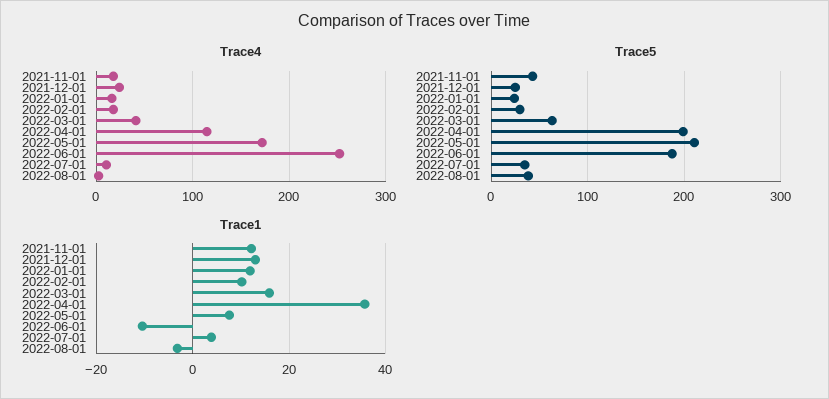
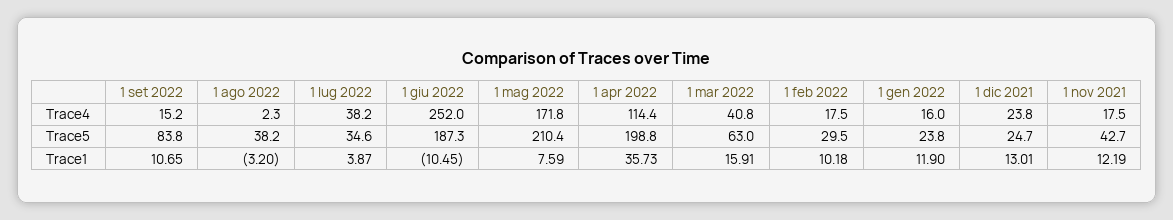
Trace4, 2022-07-01: 10 -> 38.2
Trace4, 1 set 2022: none -> 15.2
Trace5, 1 set 2022: none -> 83.8
Trace1, 1 set 2022: none -> 10.65

